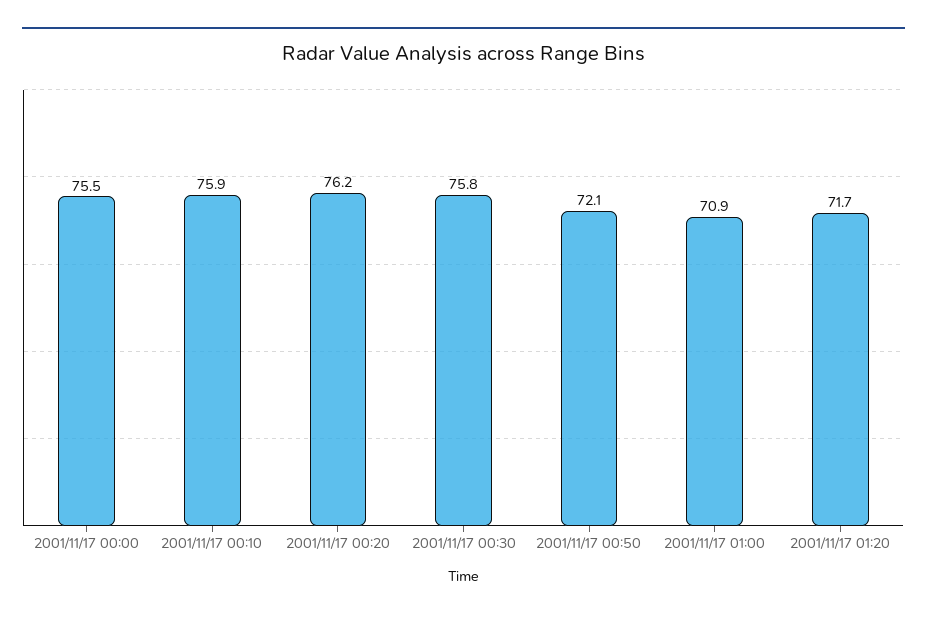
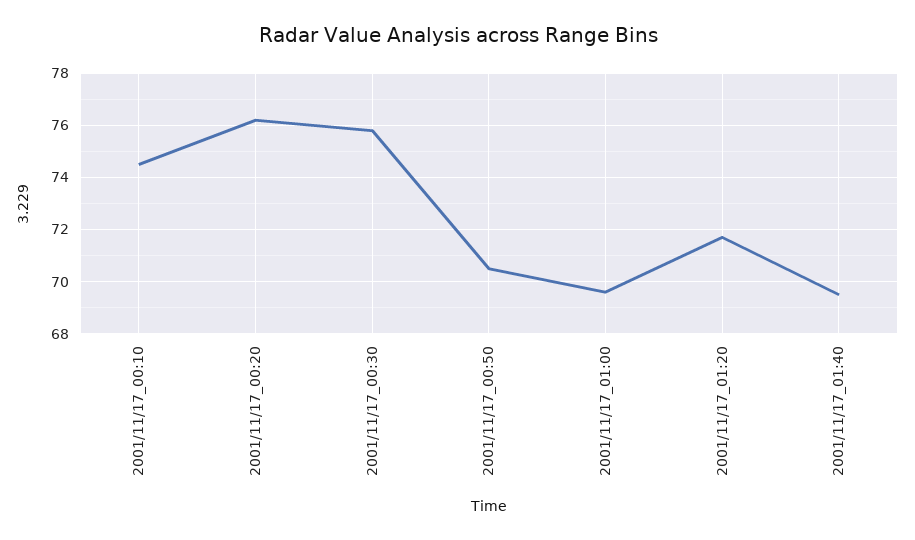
2001/11/17 00:00: 75.5 -> none
2001/11/17 00:10: 75.9 -> 74.5
2001/11/17 00:50: 72.1 -> 70.5
2001/11/17 01:00: 70.9 -> 69.5
2001/11/17_01:40: none -> 69.5

